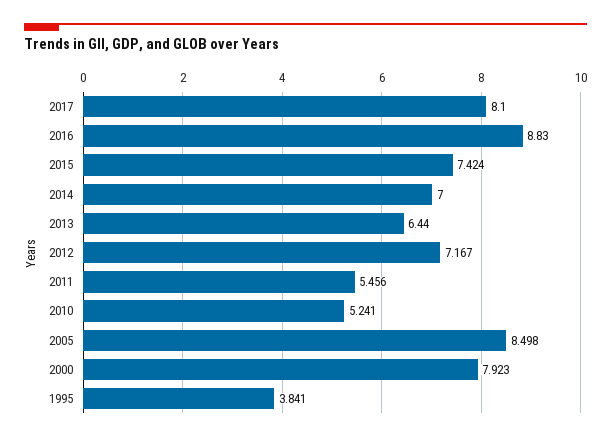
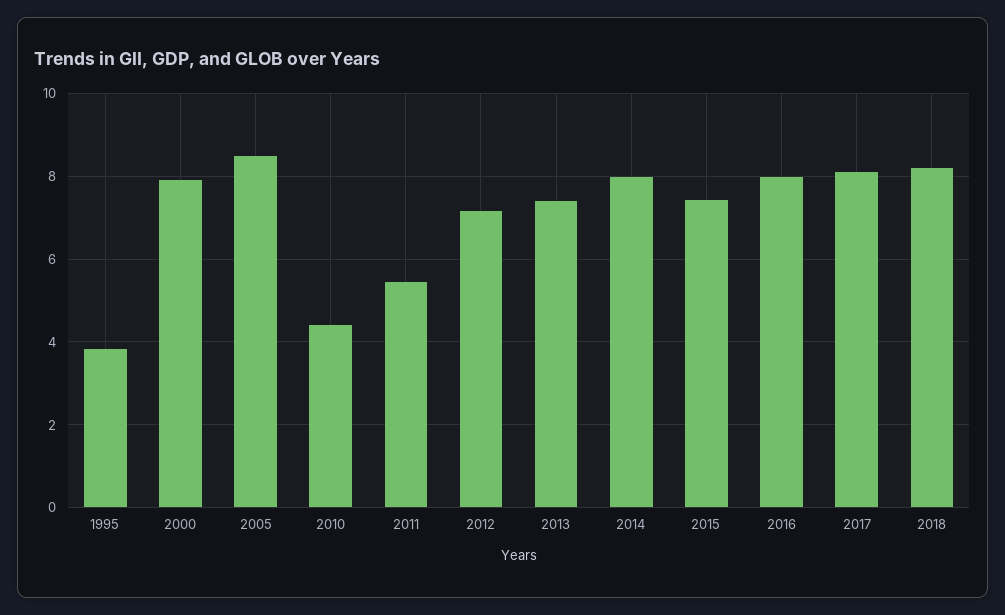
2016: 8.83 -> 8
2014: 7 -> 8
2013: 6.44 -> 7.4
2010: 5.241 -> 4.4
2018: none -> 8.2

